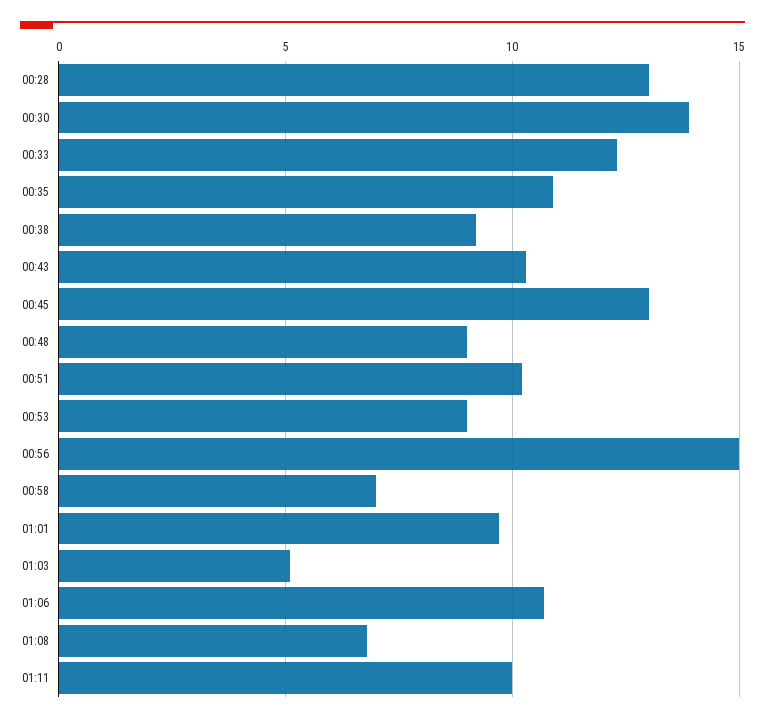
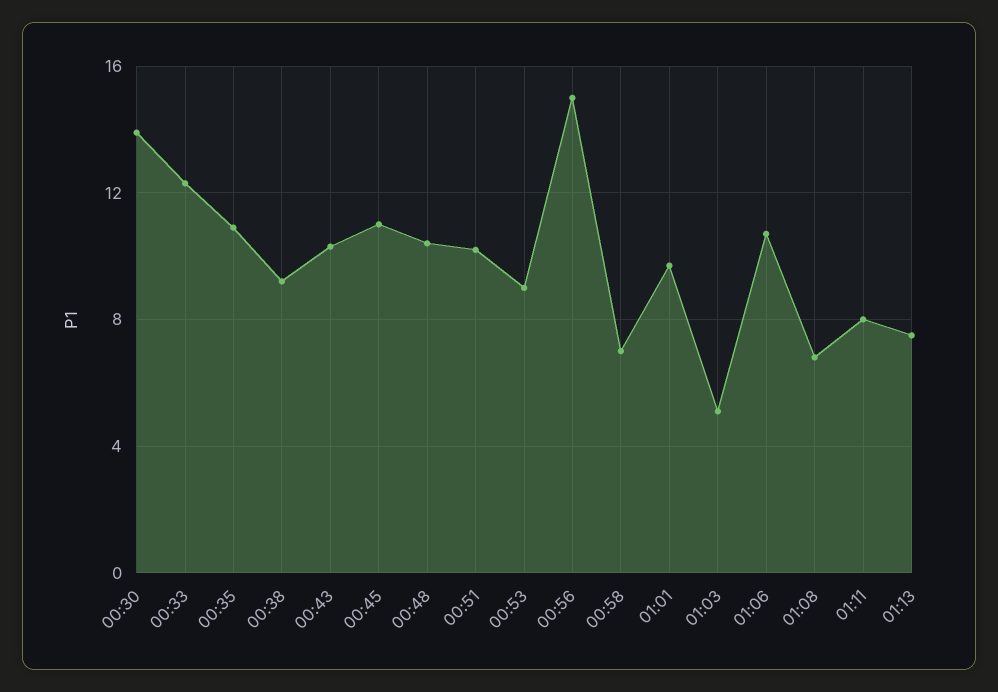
00:28: 13 -> none
00:45: 13 -> 11
00:48: 9 -> 10.5
01:11: 10 -> 8
01:13: none -> 7.5

